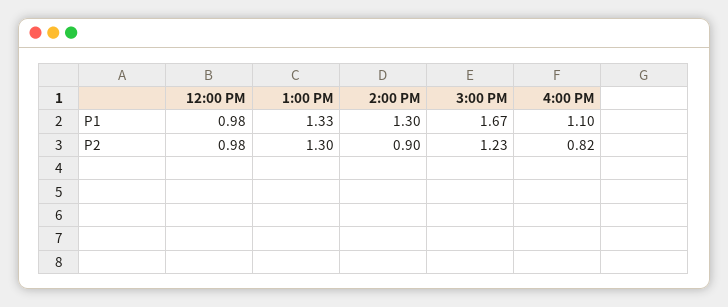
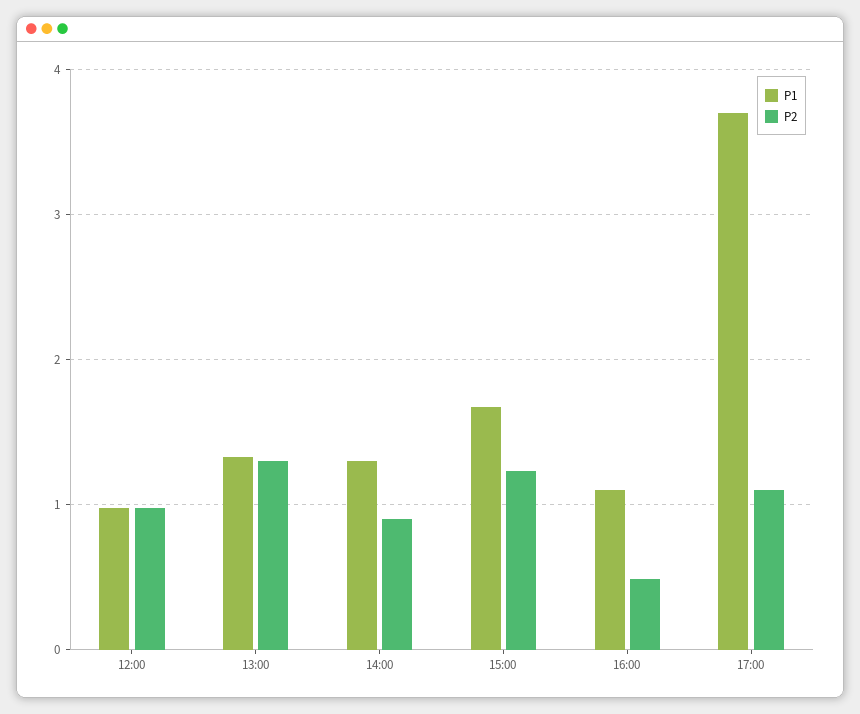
P2, 4:00 PM: 0.82 -> 0.5
P1, 17:00: none -> 3.7
P2, 17:00: none -> 1.1

